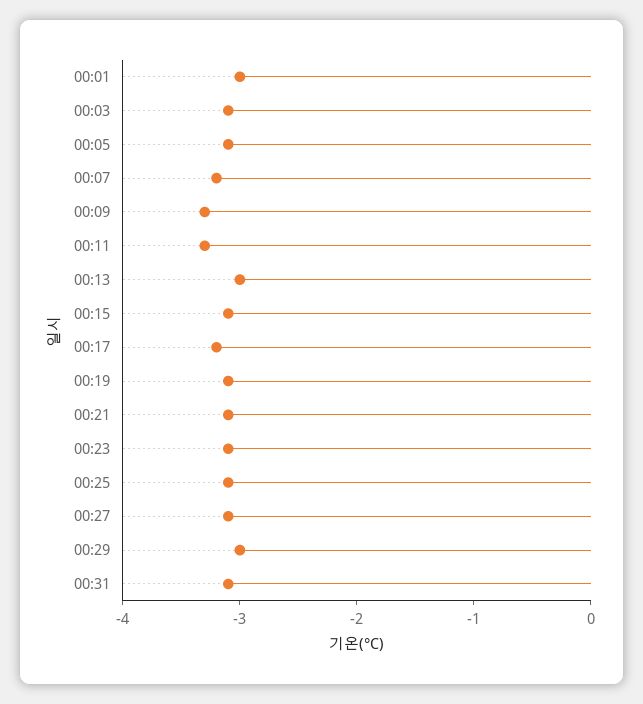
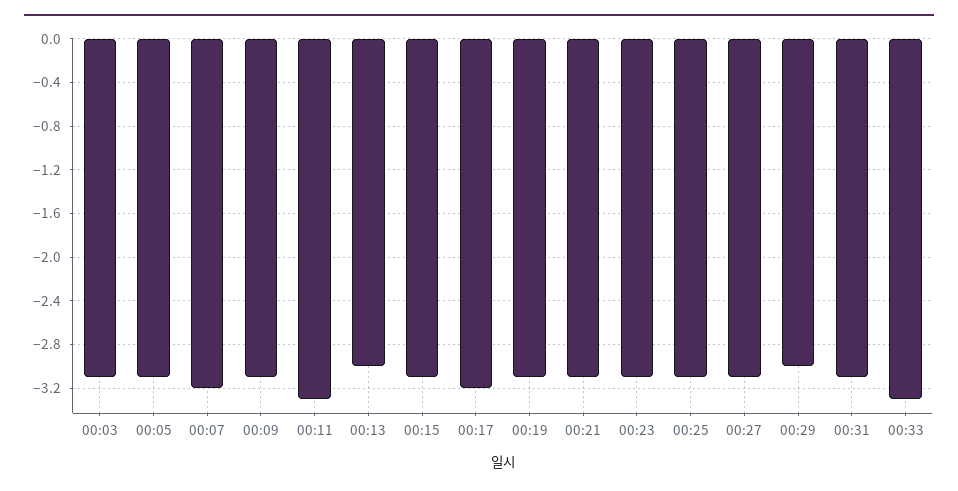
00:01: -3 -> none
00:09: -3.3 -> -3.1
00:33: none -> -3.3

